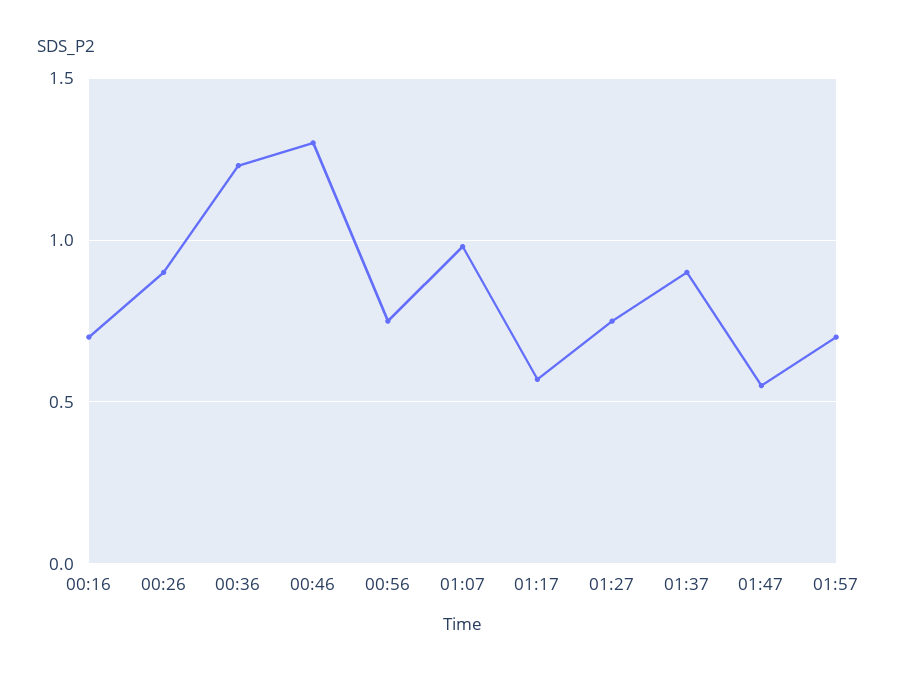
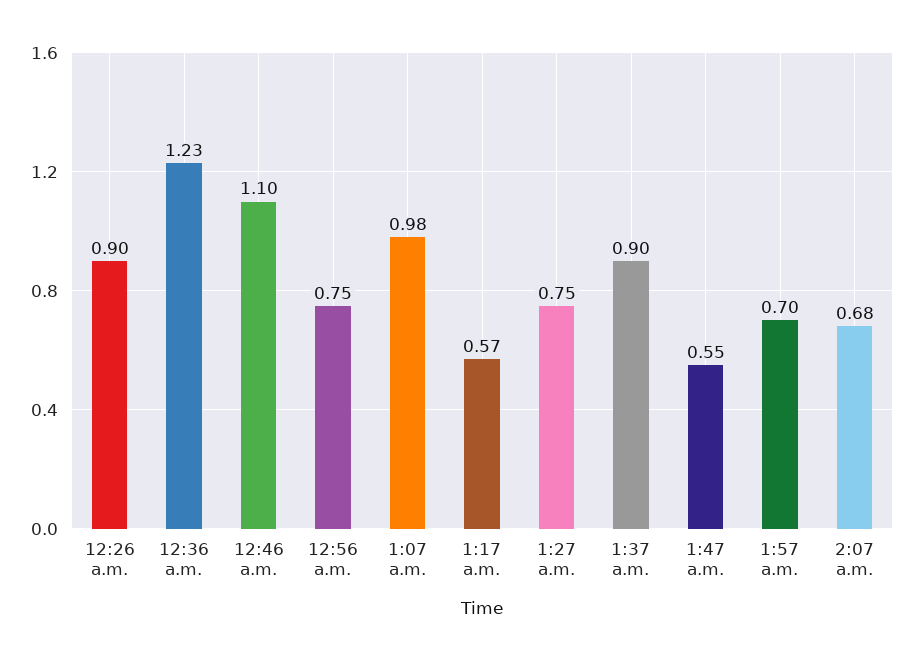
00:16: 0.7 -> none
00:46: 1.3 -> 1.1
2:07 a.m.: none -> 0.68

